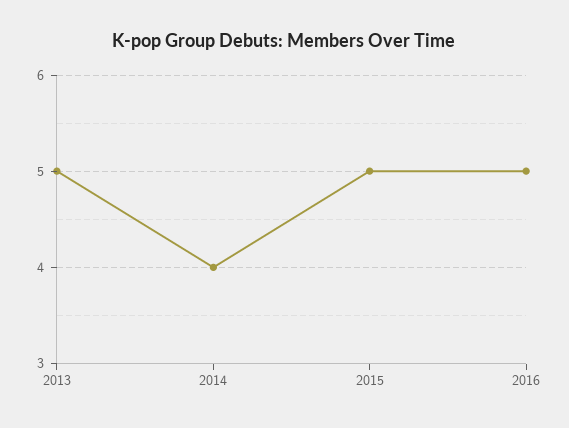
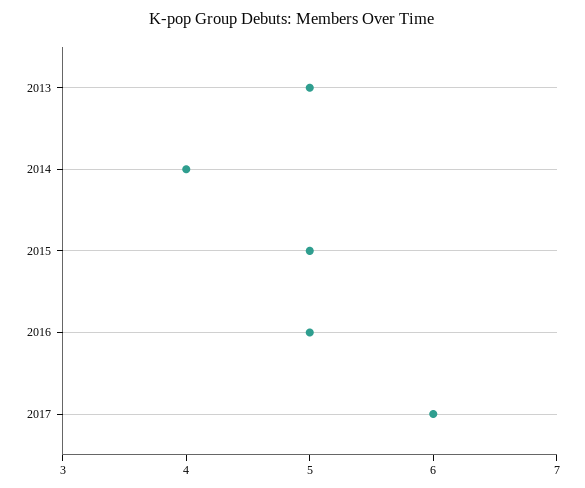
2017: none -> 6

